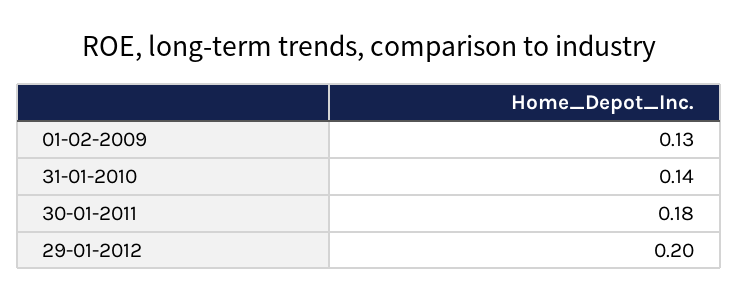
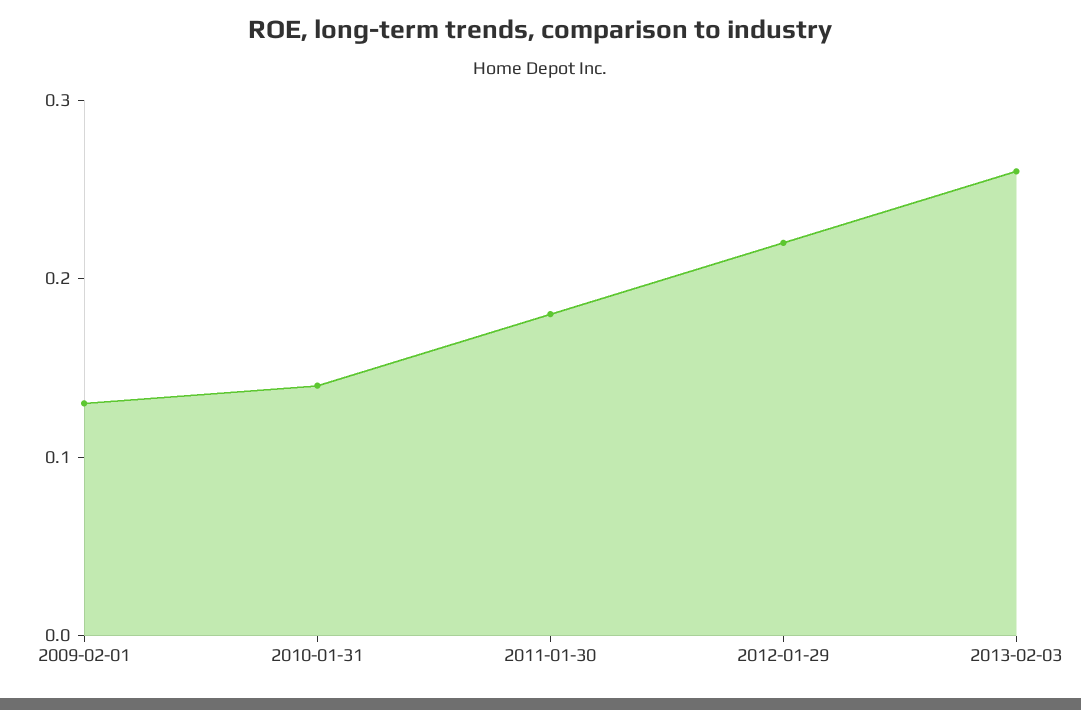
29-01-2012: 0.2 -> 0.22
2013-02-03: none -> 0.26

